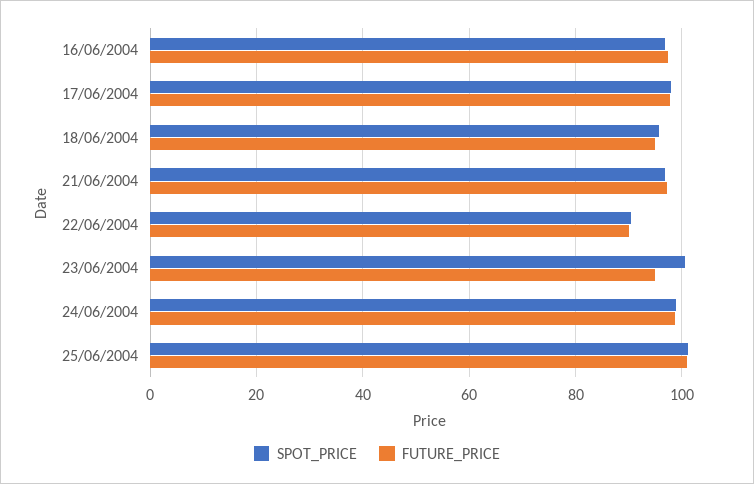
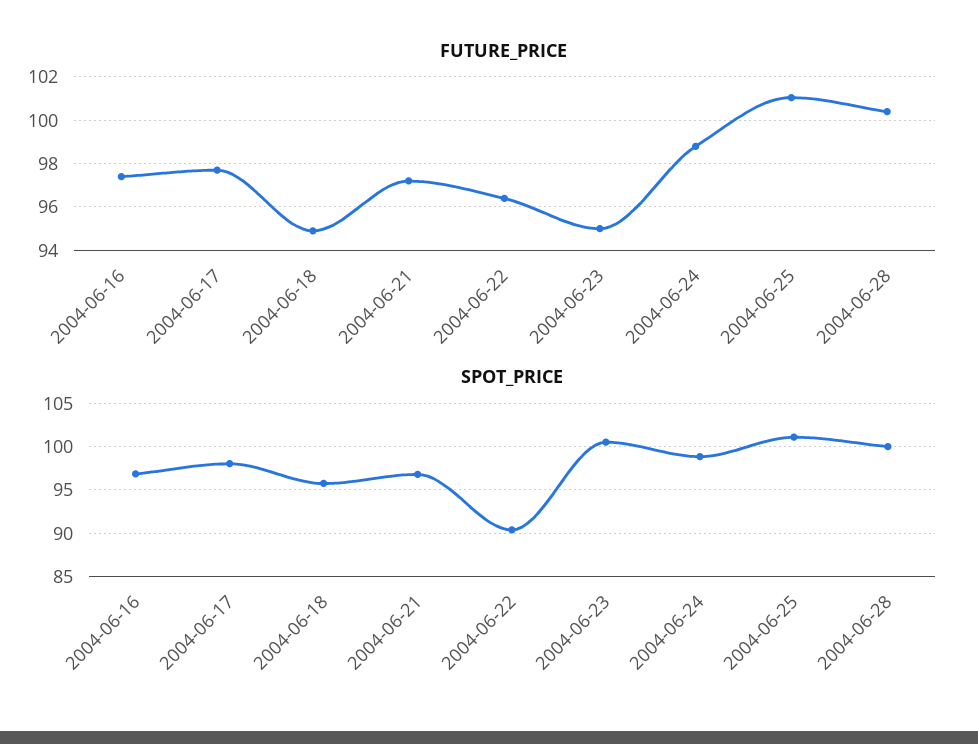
FUTURE_PRICE, 22/06/2004: 90 -> 96.5
FUTURE_PRICE, 2004-06-28: none -> 100.5
SPOT_PRICE, 2004-06-28: none -> 100

